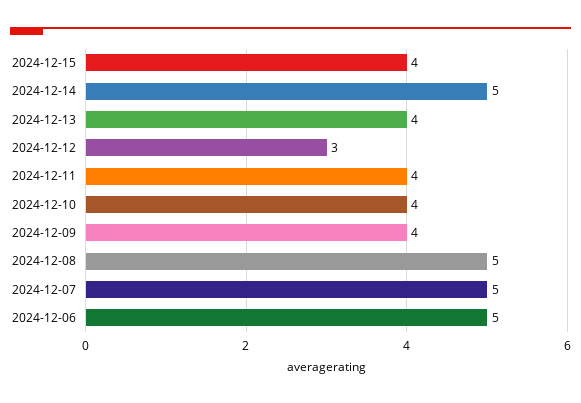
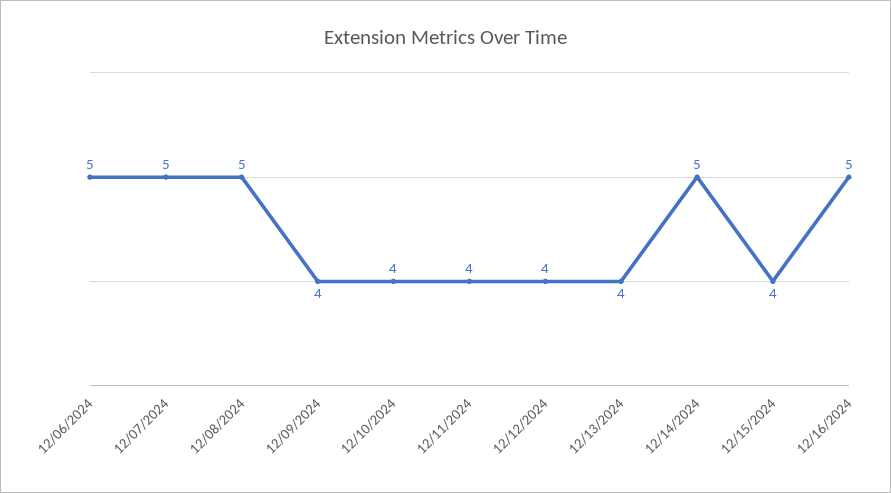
2024-12-12: 3 -> 4
12/16/2024: none -> 5

